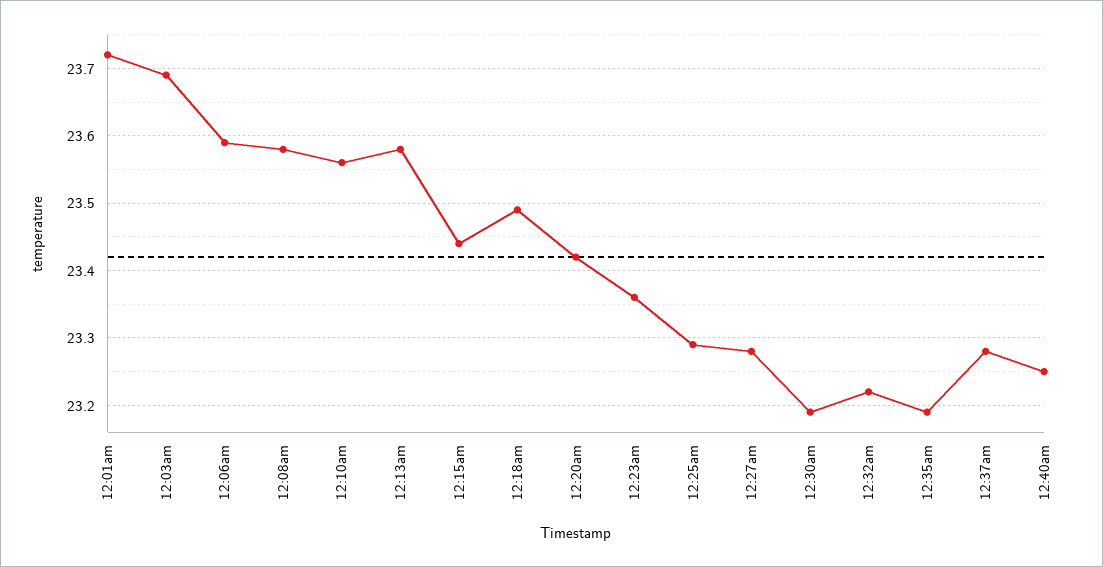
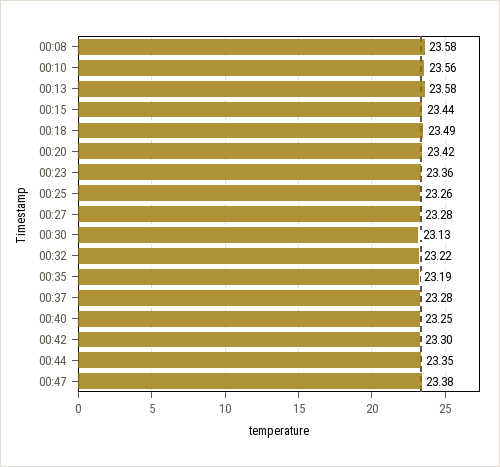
12:01am: 23.72 -> none
12:03am: 23.69 -> none
12:06am: 23.59 -> none
12:25am: 23.29 -> 23.26
12:30am: 23.19 -> 23.13
00:42: none -> 23.3
00:44: none -> 23.35
00:47: none -> 23.38

